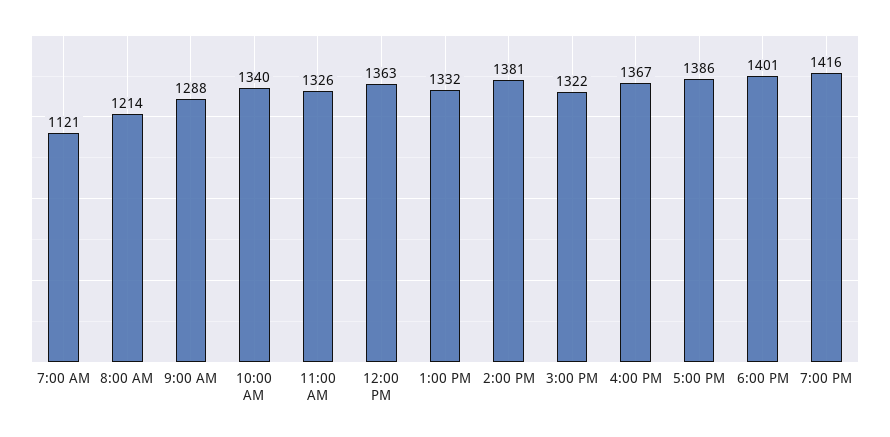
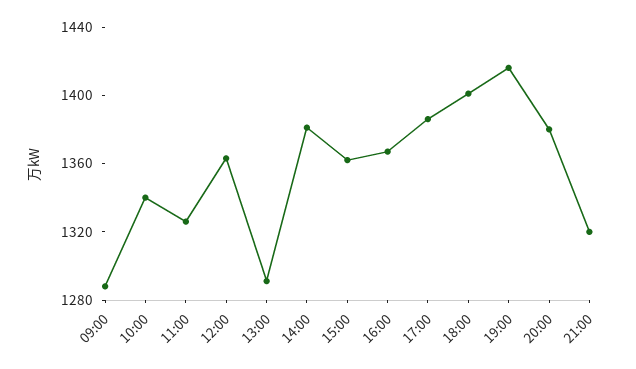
7:00 AM: 1121 -> none
8:00 AM: 1214 -> none
1:00 PM: 1332 -> 1290
3:00 PM: 1322 -> 1360
20:00: none -> 1380
21:00: none -> 1320

